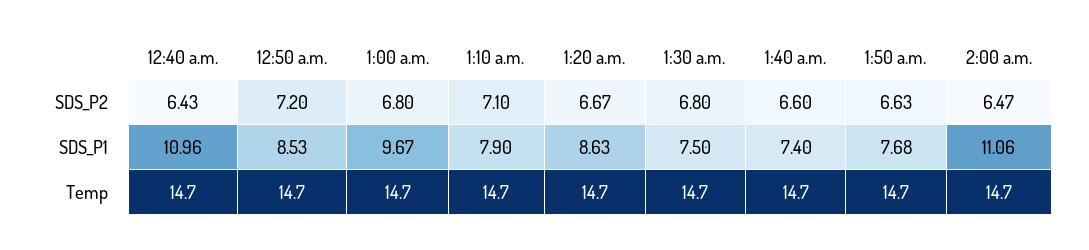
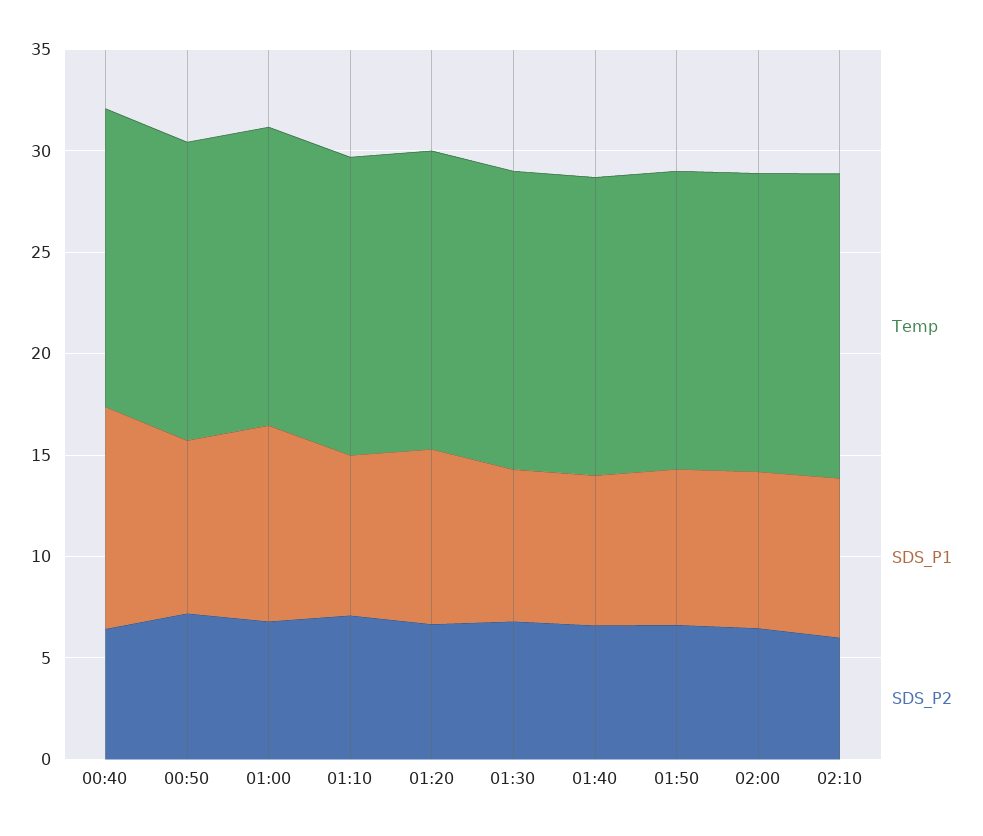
SDS_P1, 2:00 a.m.: 11.06 -> 8
Temp, 02:10: none -> 15
SDS_P1, 02:10: none -> 8
SDS_P2, 02:10: none -> 6

